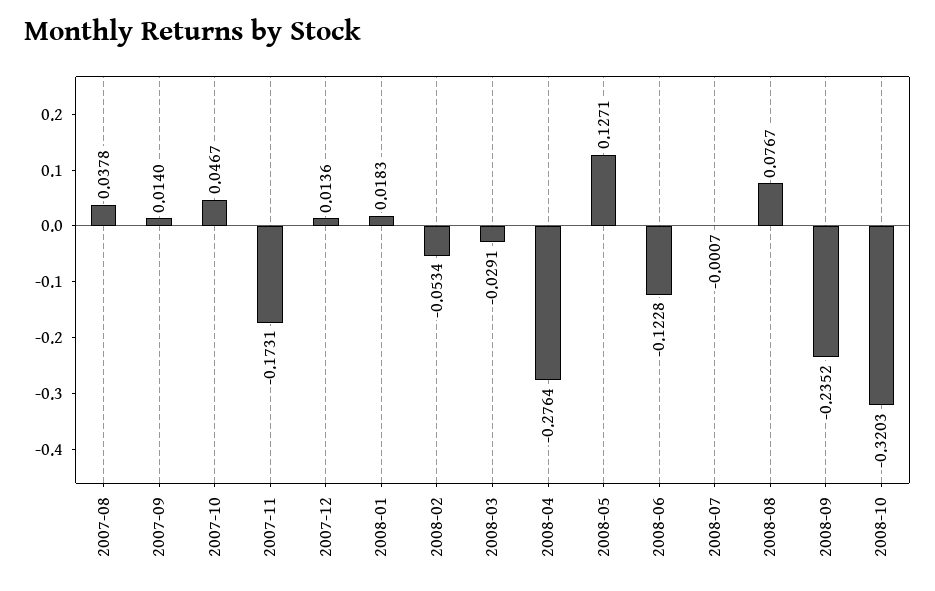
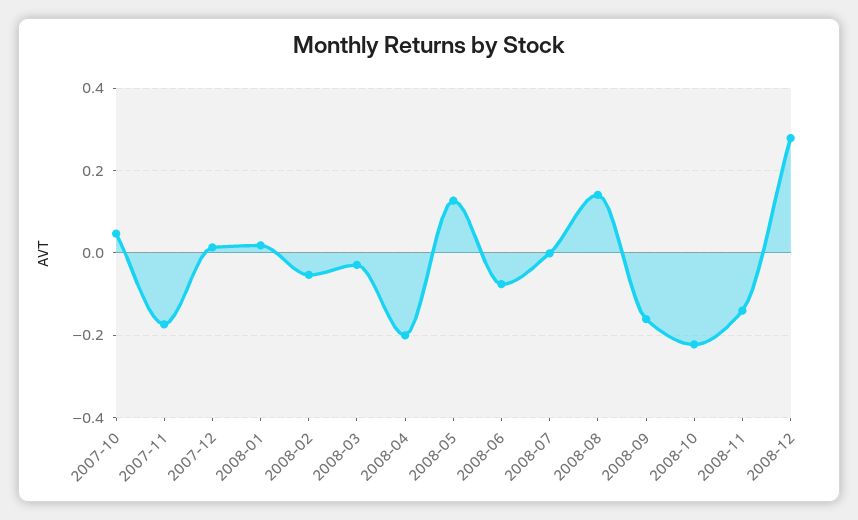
2007-08: 0.0378 -> none
2007-09: 0.014 -> none
2008-04: -0.2764 -> -0.2
2008-06: -0.1228 -> -0.08
2008-08: 0.0767 -> 0.14
2008-09: -0.2352 -> -0.16
2008-10: -0.3203 -> -0.22
2008-11: none -> -0.14
2008-12: none -> 0.28

